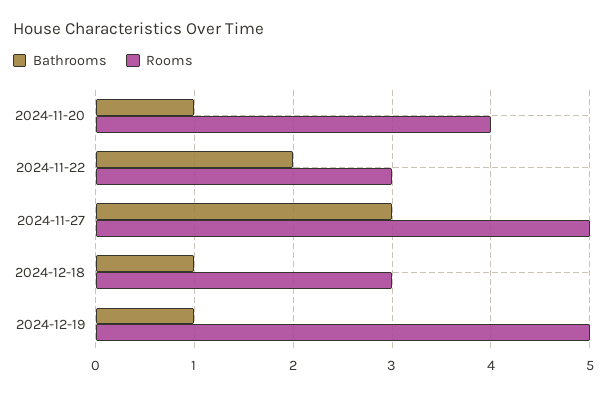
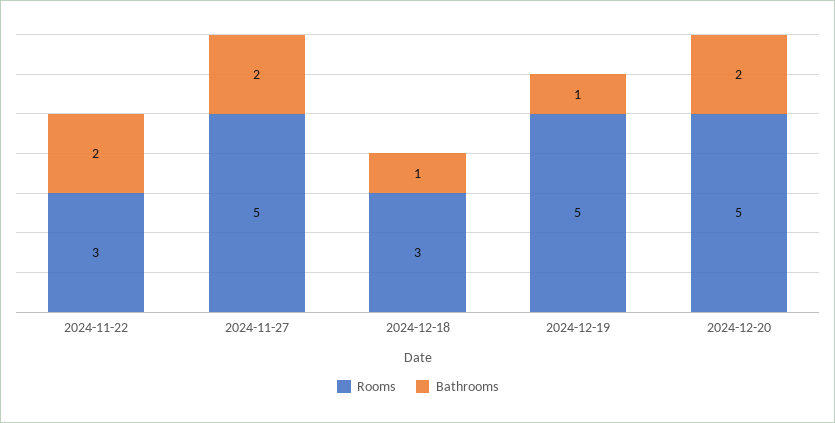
Bathrooms, 2024-11-20: 1 -> none
Rooms, 2024-11-20: 4 -> none
Bathrooms, 2024-11-27: 3 -> 2
Rooms, 2024-12-20: none -> 5
Bathrooms, 2024-12-20: none -> 2

